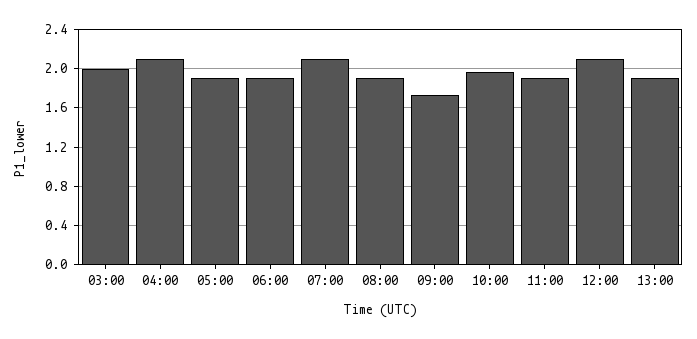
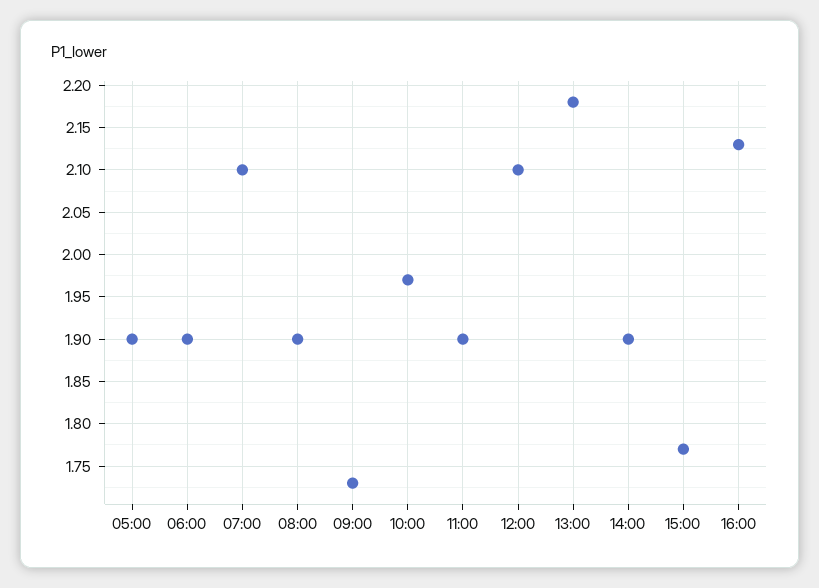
03:00: 2 -> none
04:00: 2.1 -> none
13:00: 1.9 -> 2.18
14:00: none -> 1.9
15:00: none -> 1.77
16:00: none -> 2.13

